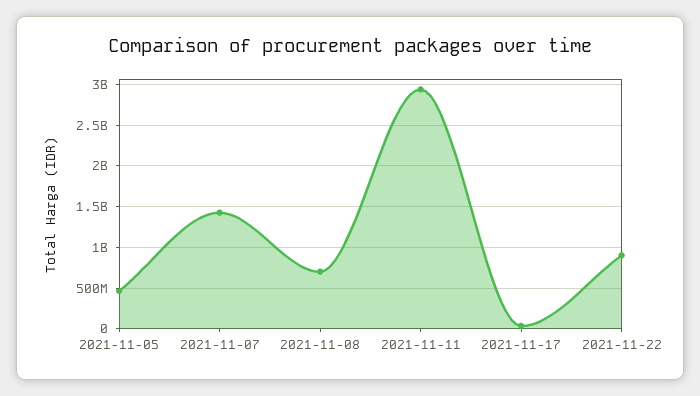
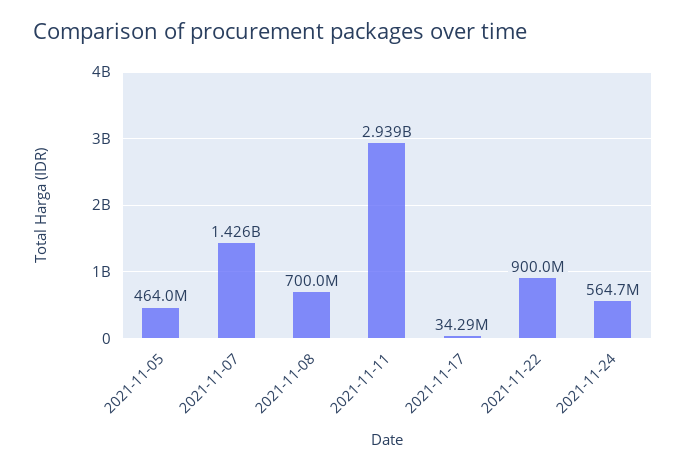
2021-11-24: none -> 564700000

